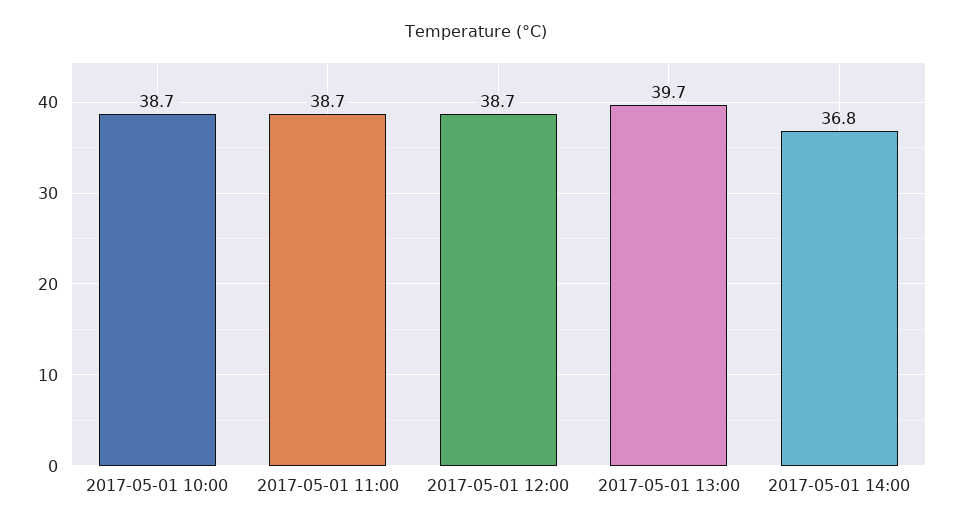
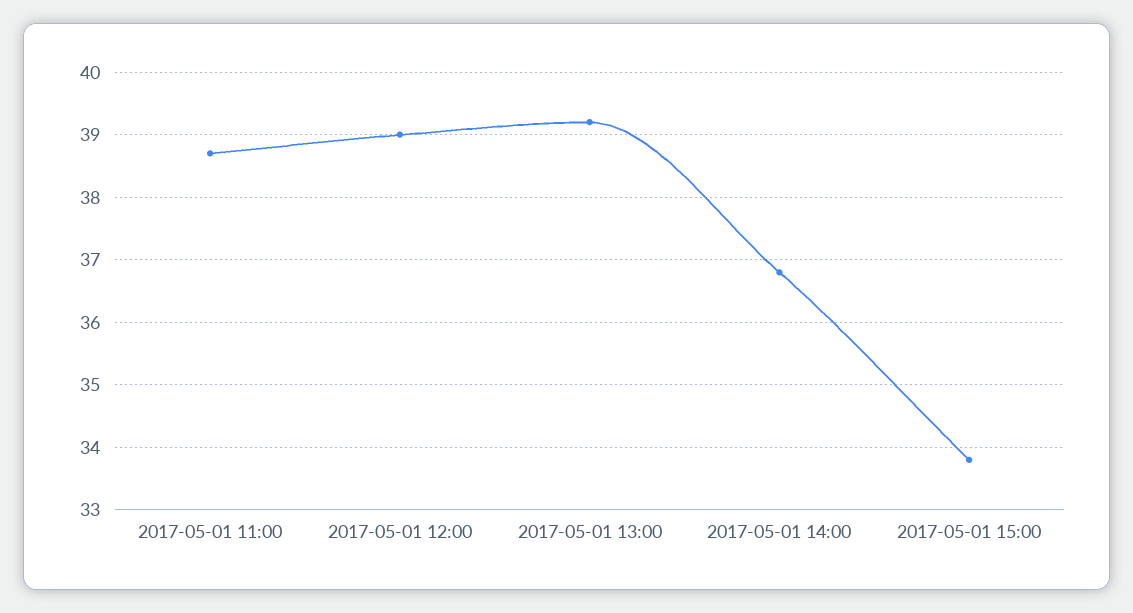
2017-05-01 10:00: 38.7 -> none
2017-05-01 12:00: 38.7 -> 39
2017-05-01 13:00: 39.7 -> 39.2
2017-05-01 15:00: none -> 33.8

